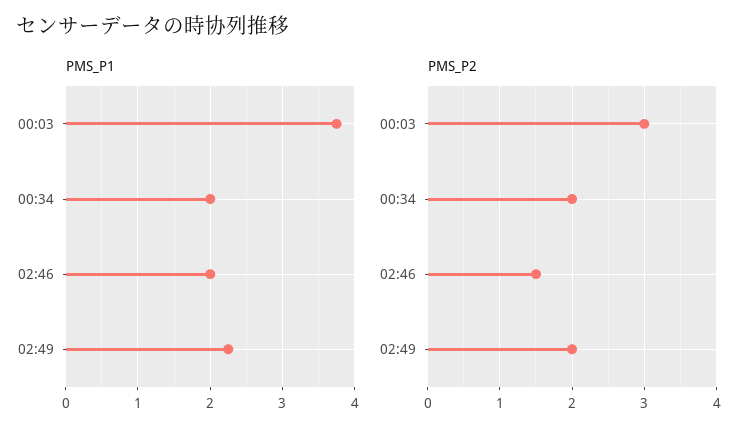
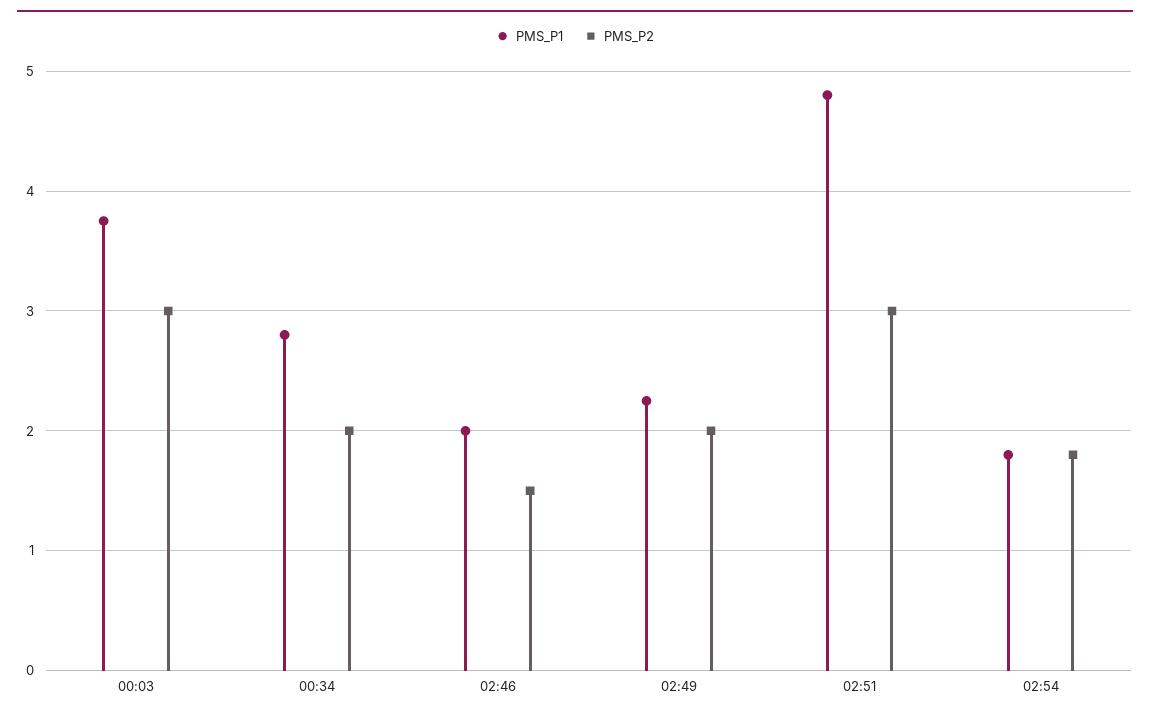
PMS_P1, 00:34: 2 -> 2.8
PMS_P1, 02:51: none -> 4.8
PMS_P2, 02:51: none -> 3
PMS_P1, 02:54: none -> 1.8
PMS_P2, 02:54: none -> 1.8

